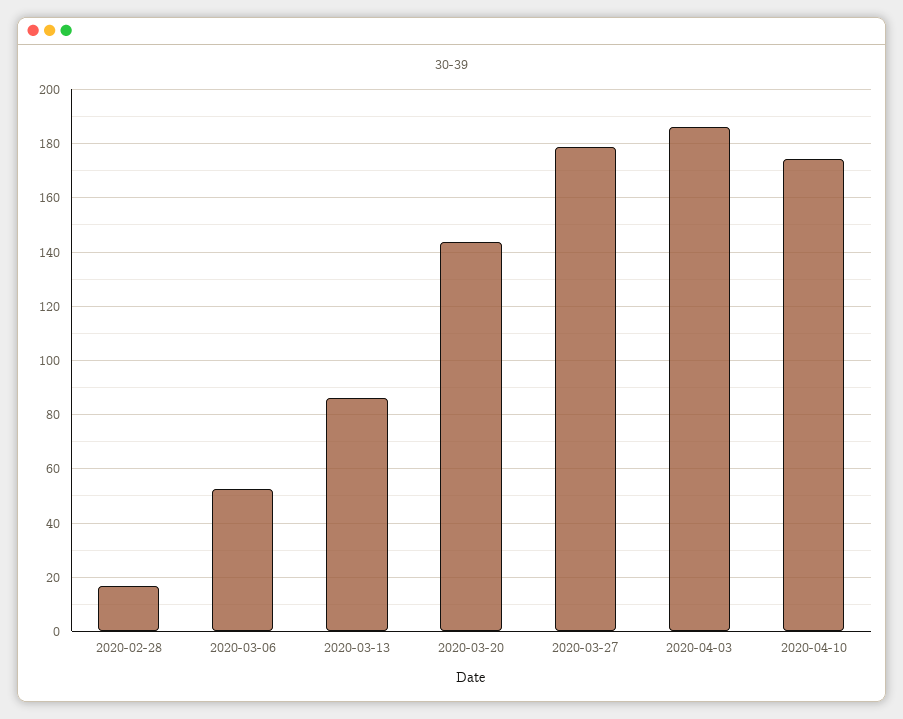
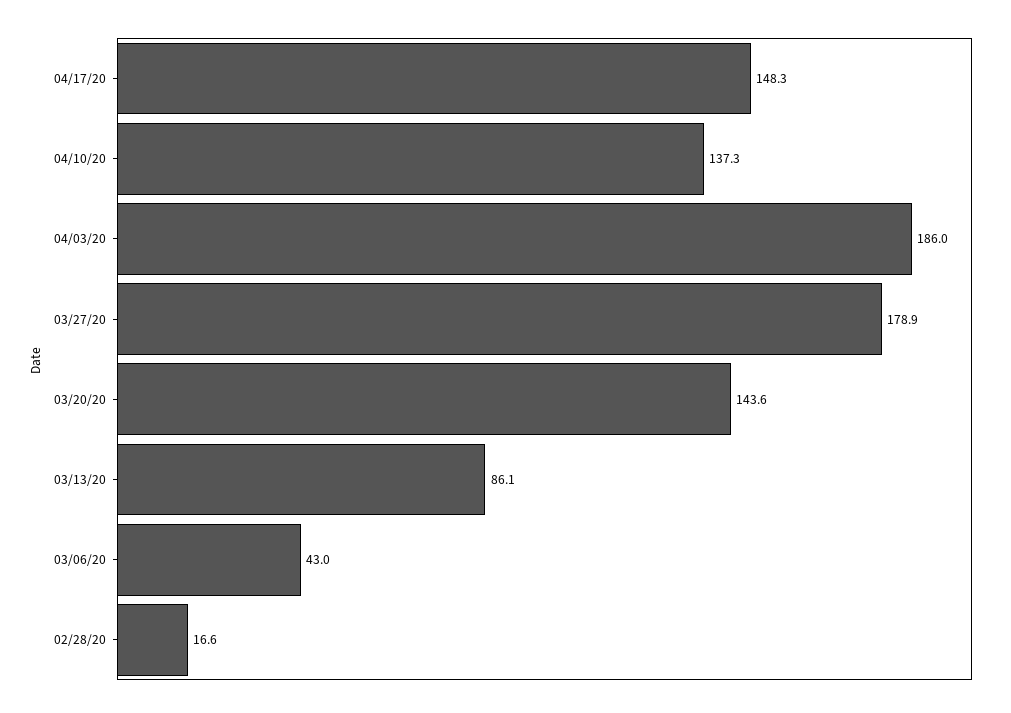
2020-03-06: 52.5 -> 43
2020-04-10: 175 -> 137.3
04/17/20: none -> 148.3

